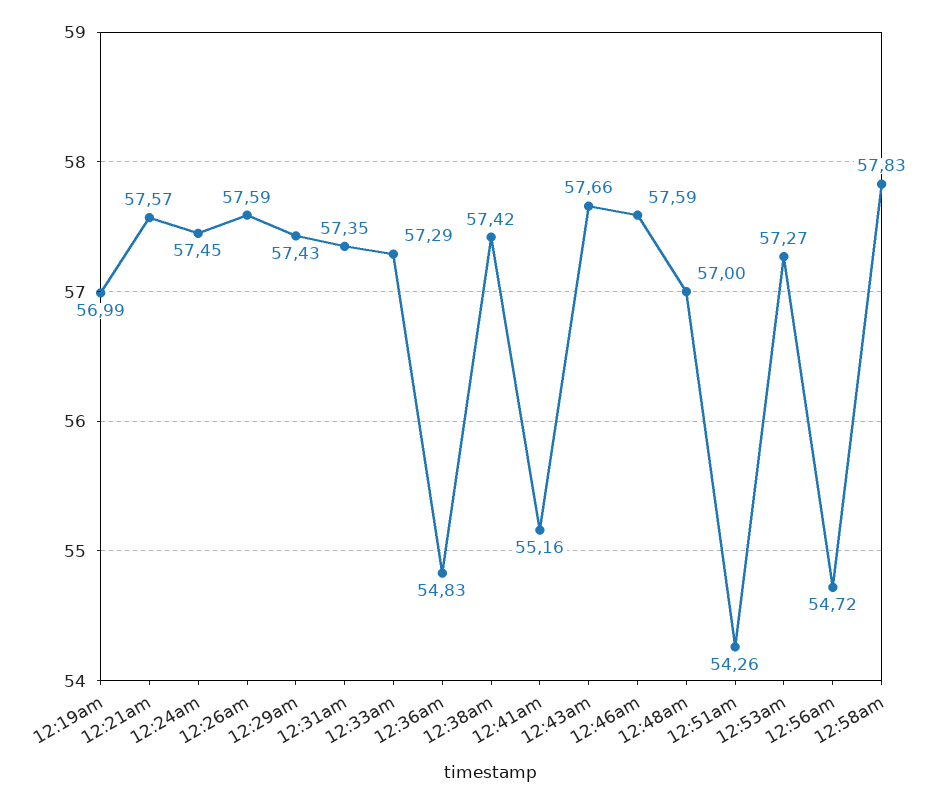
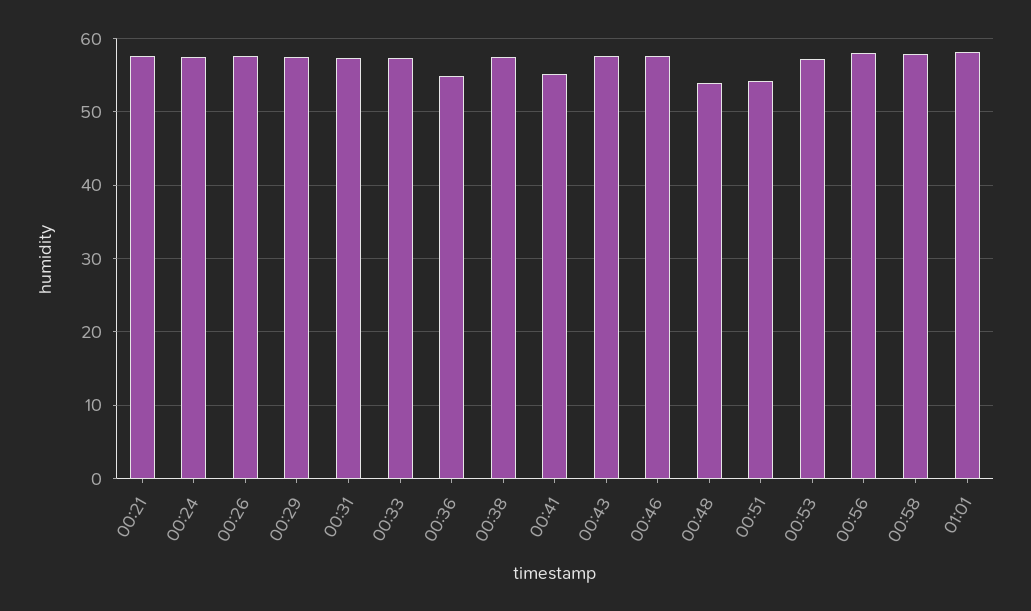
12:19am: 56.99 -> none
12:48am: 57 -> 54
12:56am: 54.72 -> 58
01:01: none -> 58

